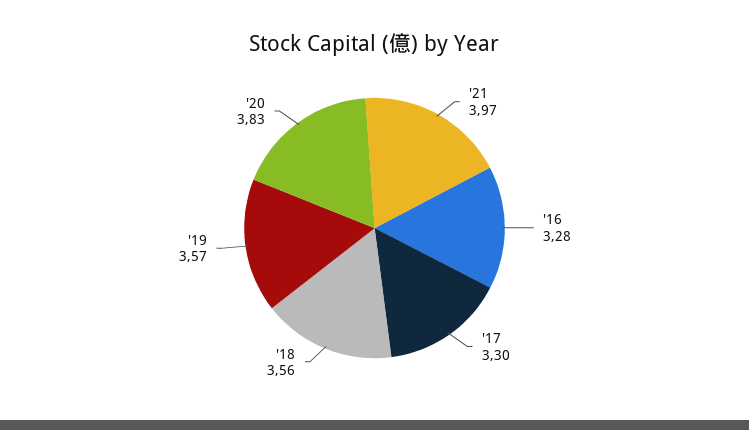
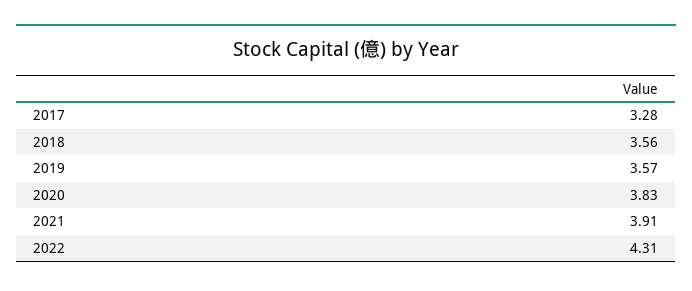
'21: 3.97 -> 3.91
'16: 3.28 -> none
'17: 3.3 -> 3.28
2022: none -> 4.31

